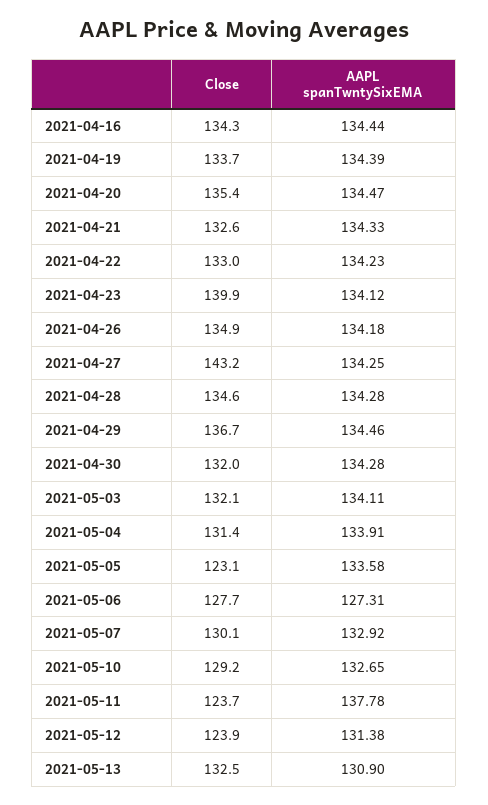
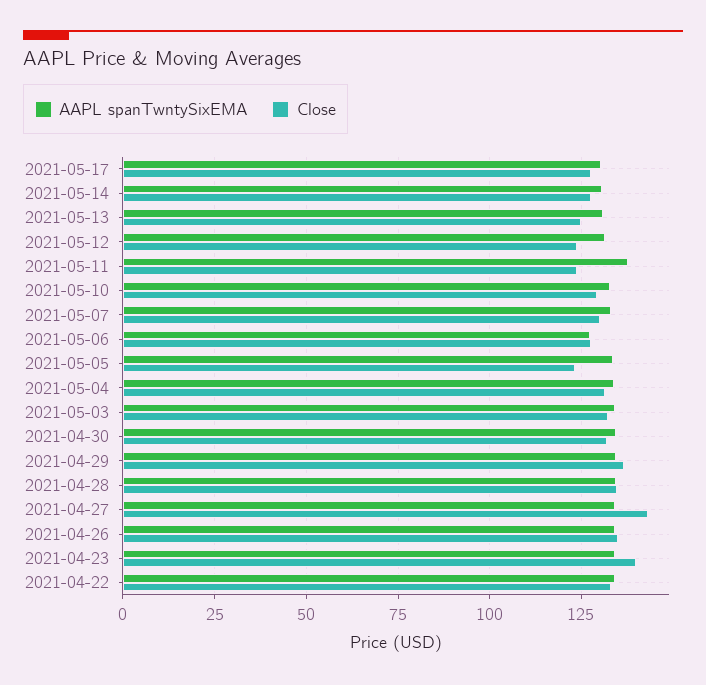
Close, 2021-04-16: 134.3 -> none
AAPL spanTwntySixEMA, 2021-04-16: 134.44 -> none
Close, 2021-04-19: 133.7 -> none
AAPL spanTwntySixEMA, 2021-04-19: 134.39 -> none
Close, 2021-04-20: 135.4 -> none
AAPL spanTwntySixEMA, 2021-04-20: 134.47 -> none
Close, 2021-04-21: 132.6 -> none
AAPL spanTwntySixEMA, 2021-04-21: 134.33 -> none
Close, 2021-05-13: 132.5 -> 125
AAPL spanTwntySixEMA, 2021-05-17: none -> 130
Close, 2021-05-17: none -> 127.5
AAPL spanTwntySixEMA, 2021-05-14: none -> 130
Close, 2021-05-14: none -> 127.5

